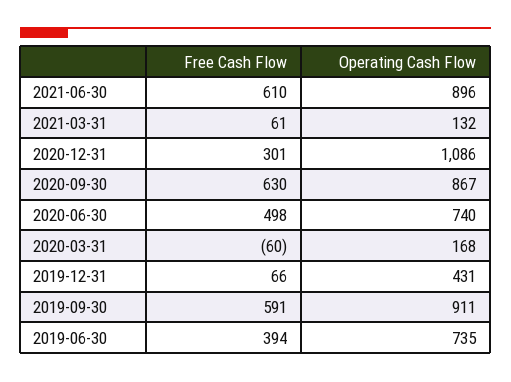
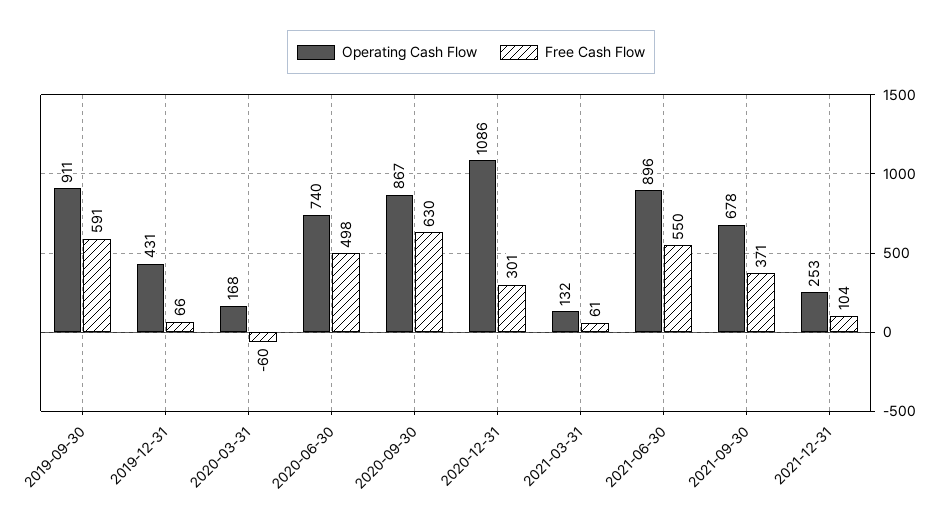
Free Cash Flow, 2021-06-30: 610 -> 550
Free Cash Flow, 2019-06-30: 394 -> none
Operating Cash Flow, 2019-06-30: 735 -> none
Operating Cash Flow, 2021-09-30: none -> 678
Free Cash Flow, 2021-09-30: none -> 371
Operating Cash Flow, 2021-12-31: none -> 253
Free Cash Flow, 2021-12-31: none -> 104

